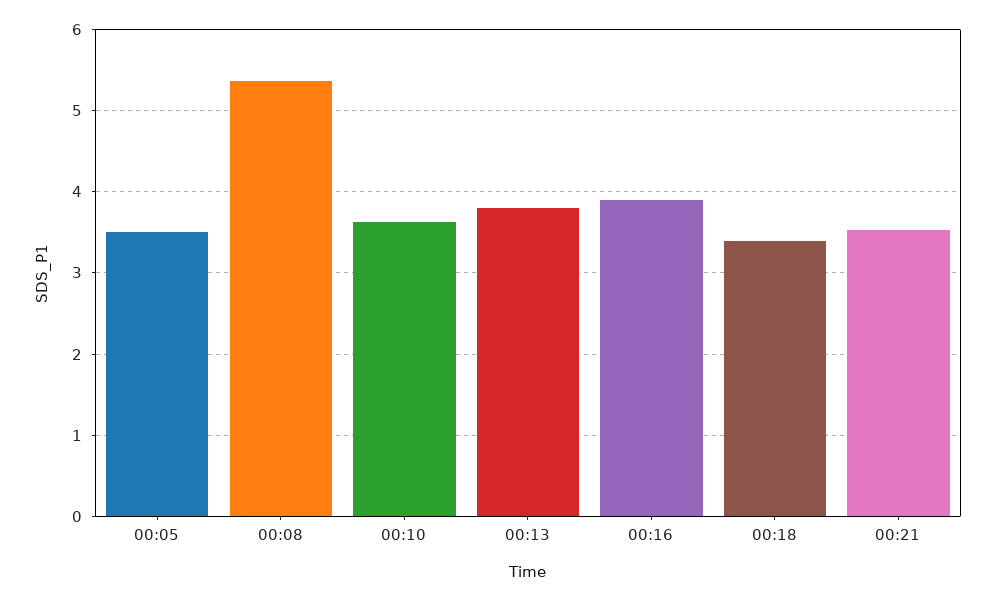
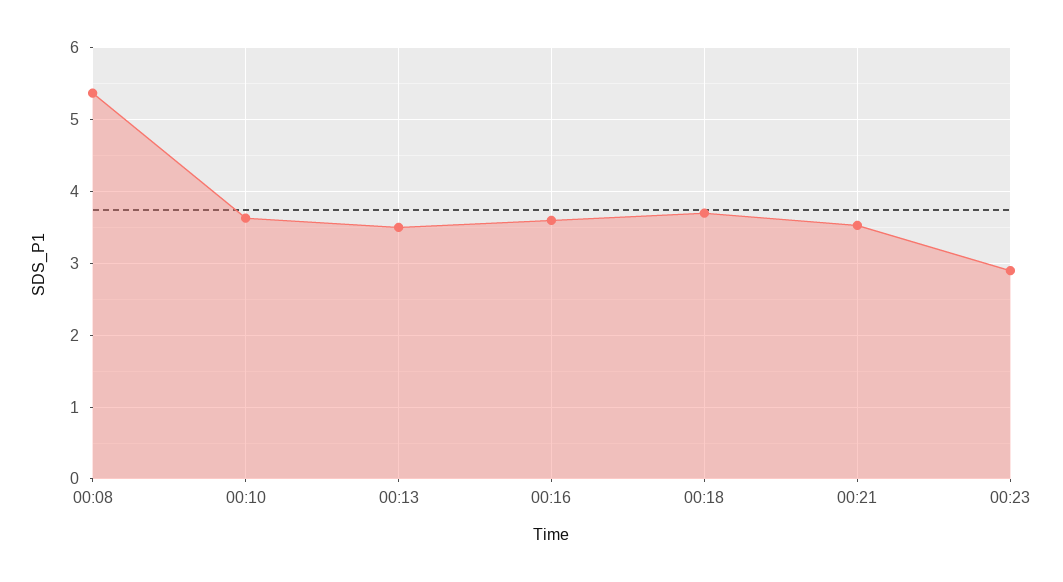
00:05: 3.5 -> none
00:13: 3.8 -> 3.5
00:16: 3.9 -> 3.6
00:18: 3.4 -> 3.7
00:23: none -> 2.9

